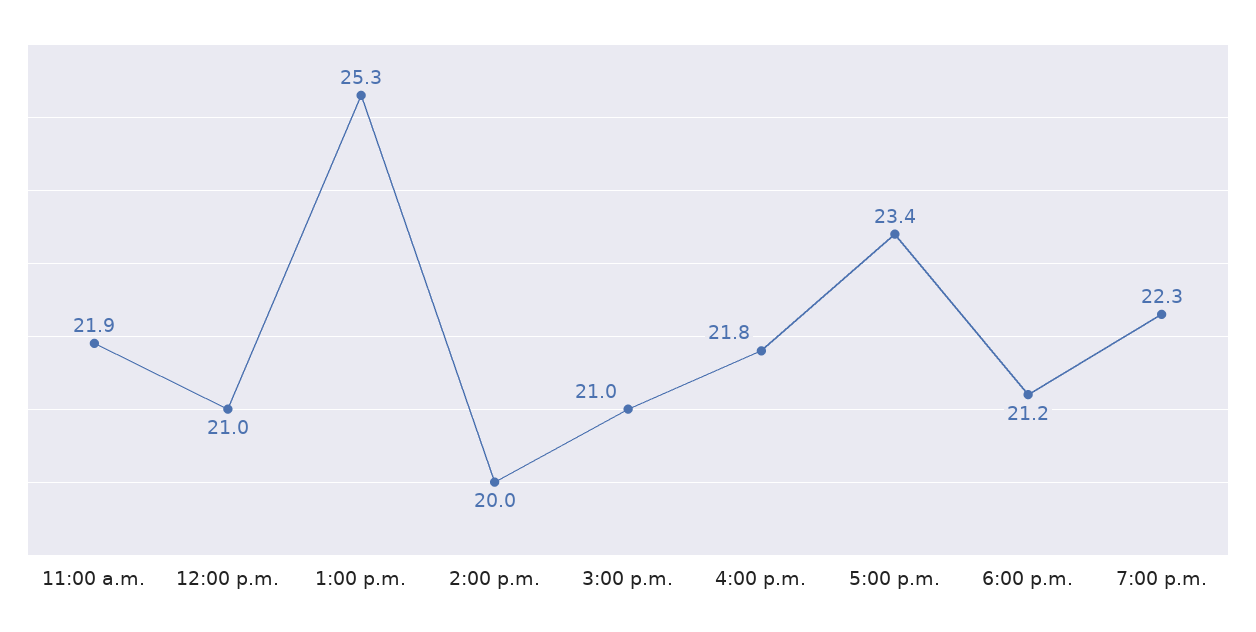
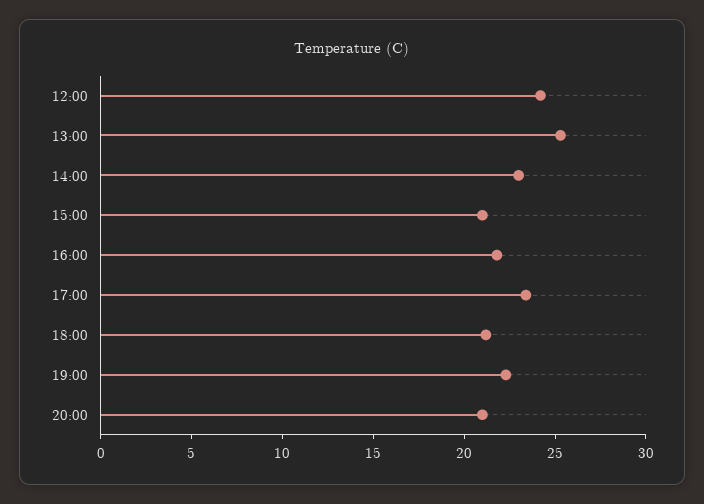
11:00 a.m.: 21.9 -> none
12:00 p.m.: 21 -> 24
2:00 p.m.: 20 -> 23
20:00: none -> 21

